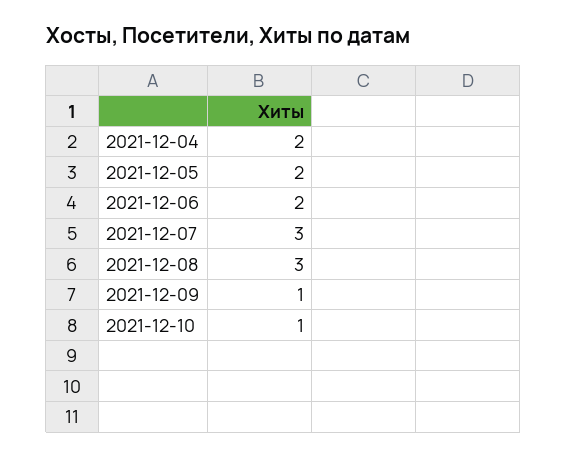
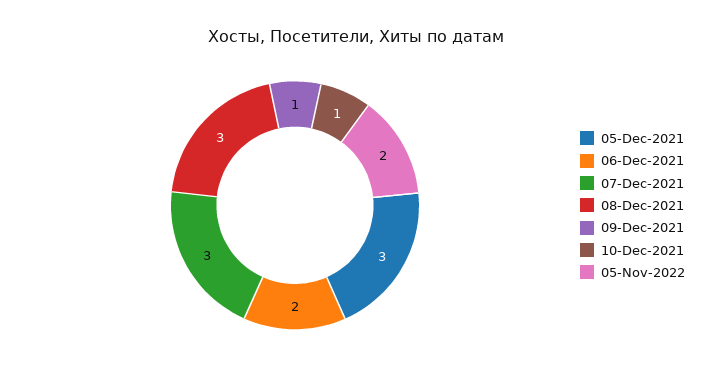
2021-12-04: 2 -> none
2021-12-05: 2 -> 3
05-Nov-2022: none -> 2

